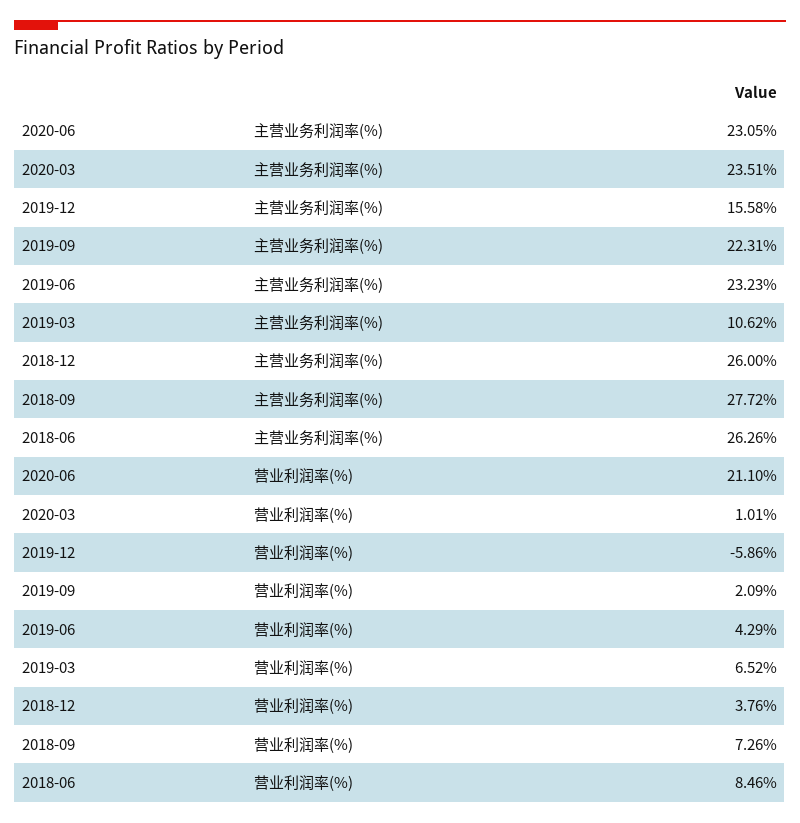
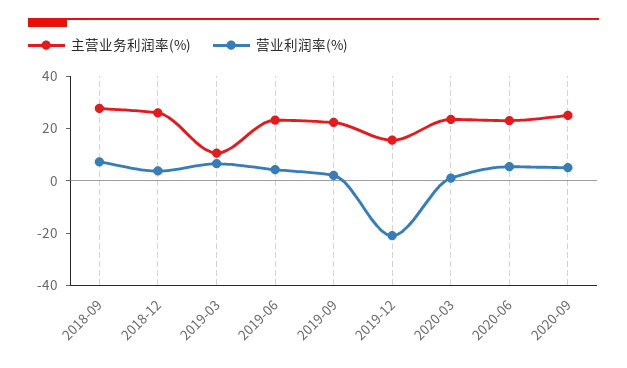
主营业务利润率(%), 2018-06: 26.26 -> none
营业利润率(%), 2020-06: 21.1 -> 5
营业利润率(%), 2019-12: -5.86 -> -20
营业利润率(%), 2018-06: 8.46 -> none
主营业务利润率(%), 2020-09: none -> 25
营业利润率(%), 2020-09: none -> 5

